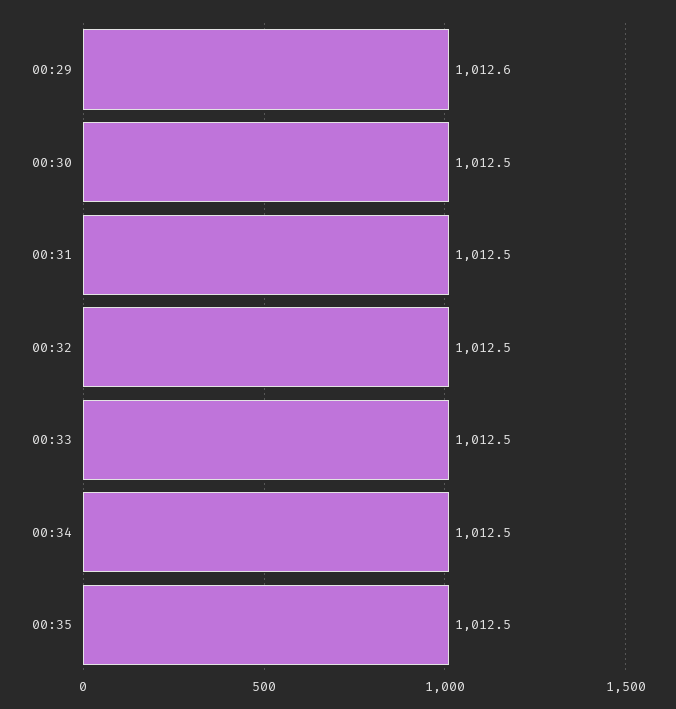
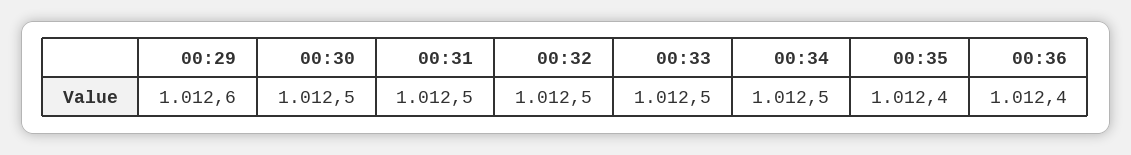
00:35: 1012.5 -> 1012.4
00:36: none -> 1012.4

